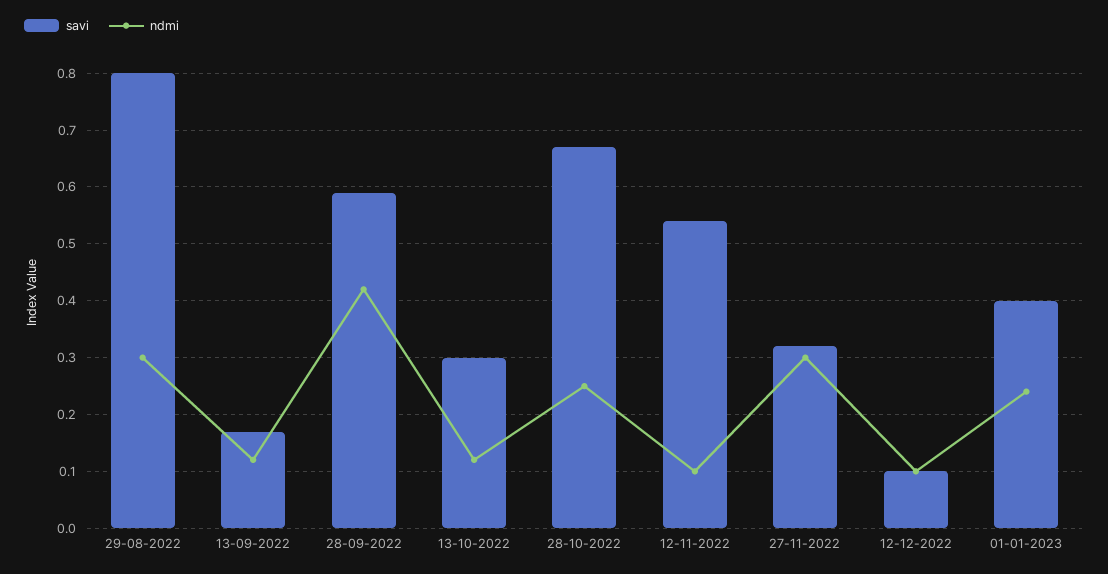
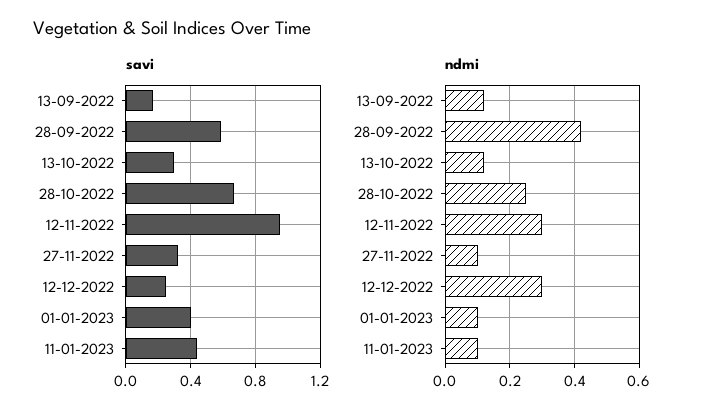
savi, 29-08-2022: 0.8 -> none
ndmi, 29-08-2022: 0.3 -> none
savi, 12-11-2022: 0.55 -> 0.95
ndmi, 12-11-2022: 0.1 -> 0.3
ndmi, 27-11-2022: 0.3 -> 0.1
savi, 12-12-2022: 0.1 -> 0.25
ndmi, 12-12-2022: 0.1 -> 0.3
ndmi, 01-01-2023: 0.25 -> 0.1
savi, 11-01-2023: none -> 0.45
ndmi, 11-01-2023: none -> 0.1

